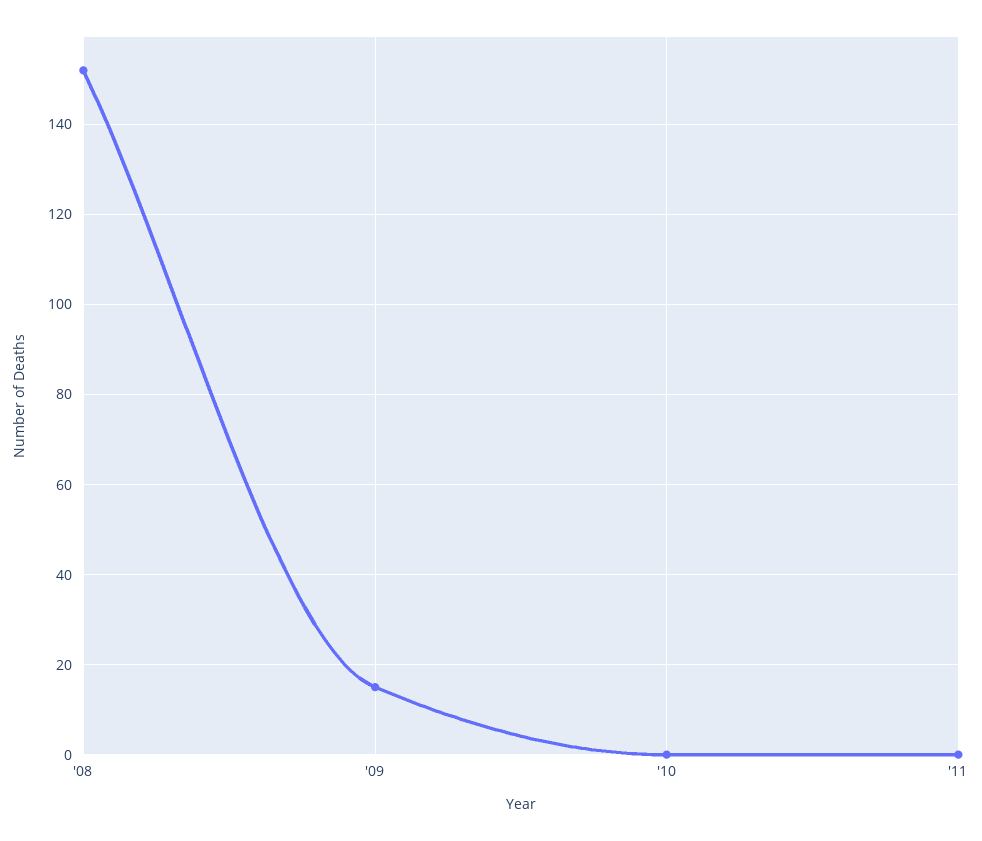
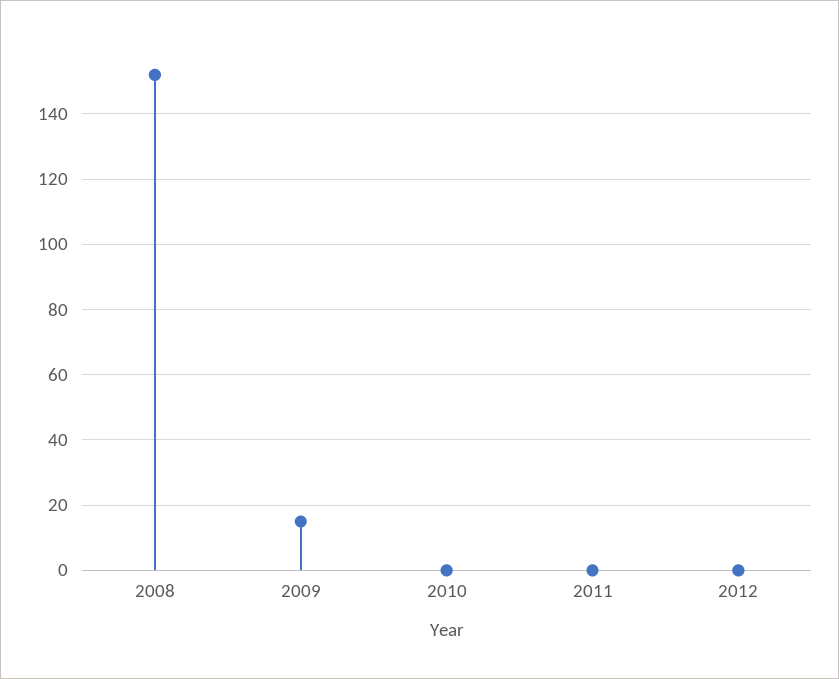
2012: none -> 0

